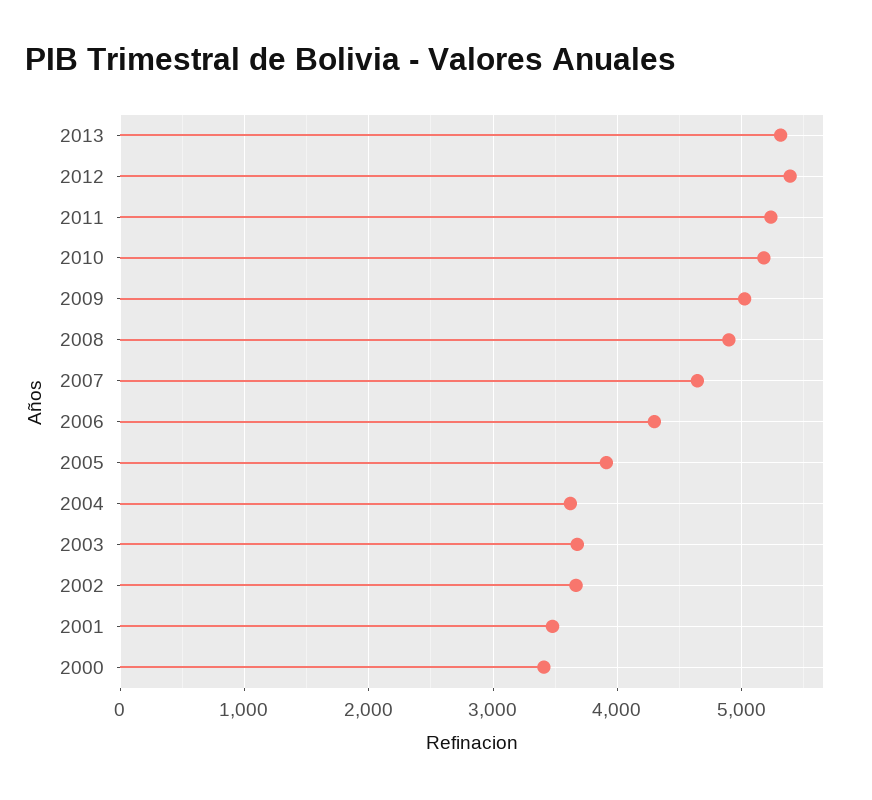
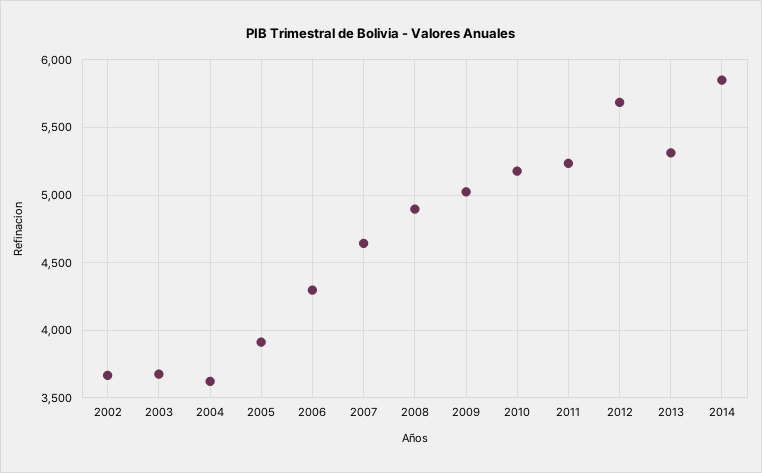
2012: 5400 -> 5700
2001: 3500 -> none
2000: 3400 -> none
2014: none -> 5850

